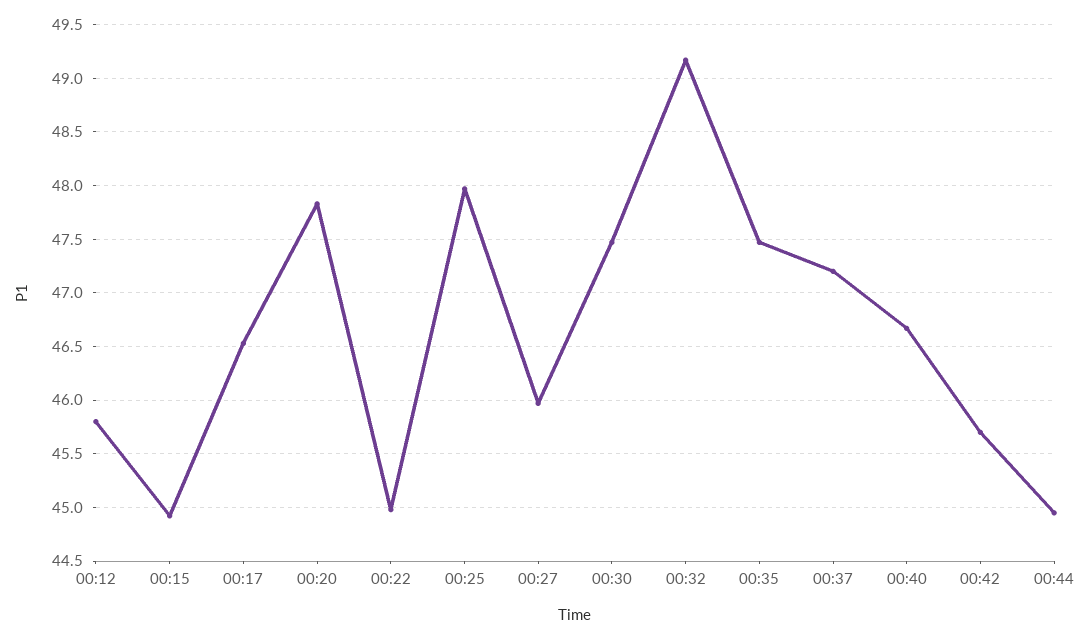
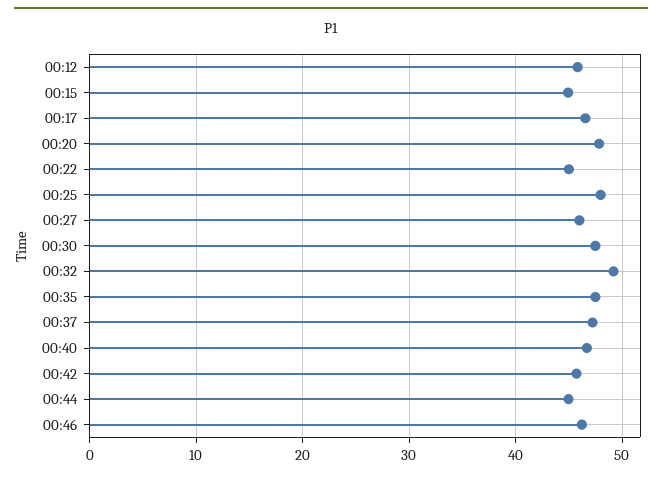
00:46: none -> 46

